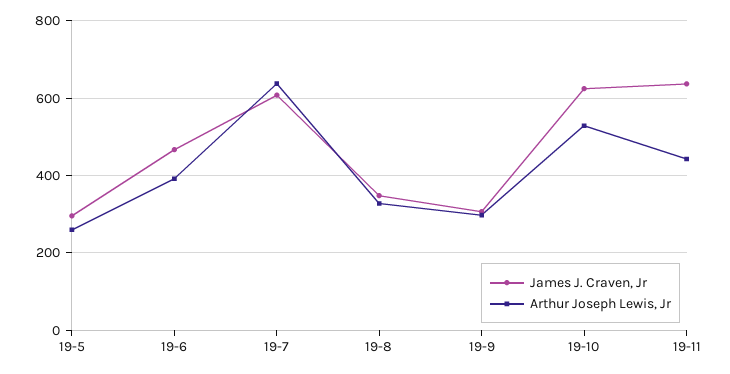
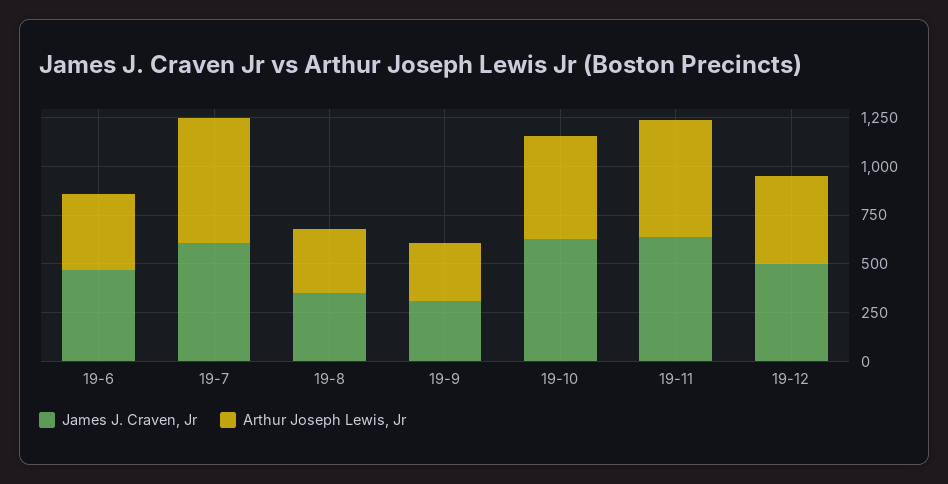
James J. Craven, Jr, 19-5: 300 -> none
Arthur Joseph Lewis, Jr, 19-5: 260 -> none
Arthur Joseph Lewis, Jr, 19-11: 440 -> 600
James J. Craven, Jr, 19-12: none -> 500
Arthur Joseph Lewis, Jr, 19-12: none -> 450

